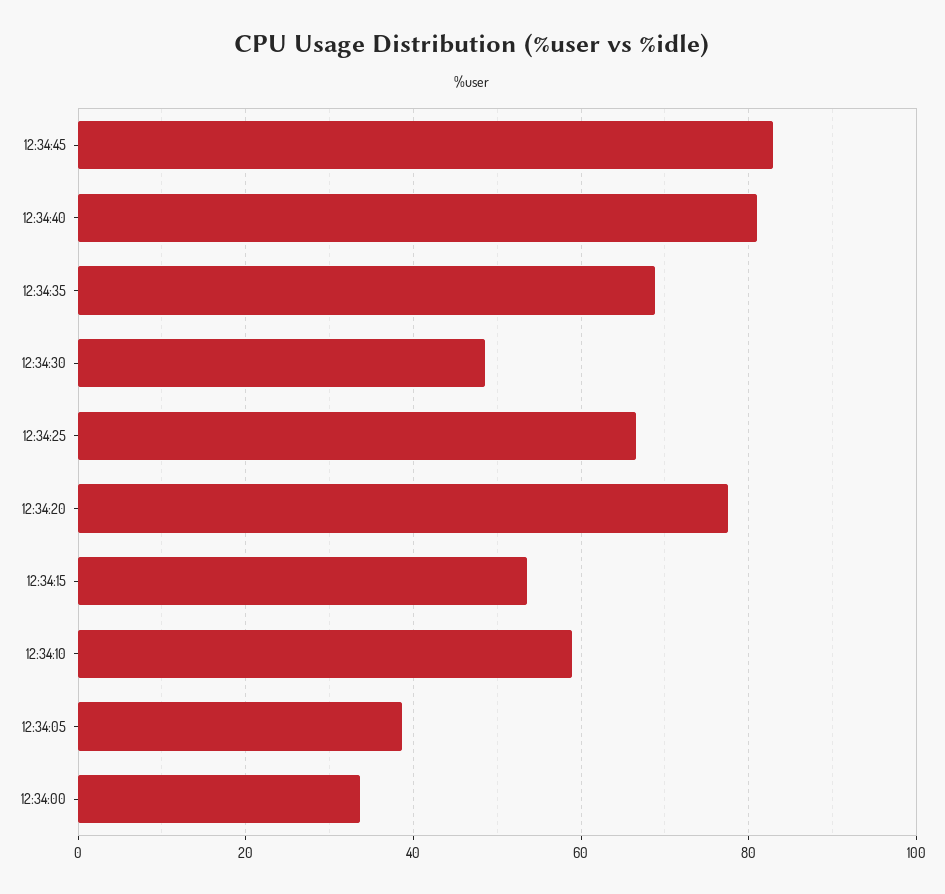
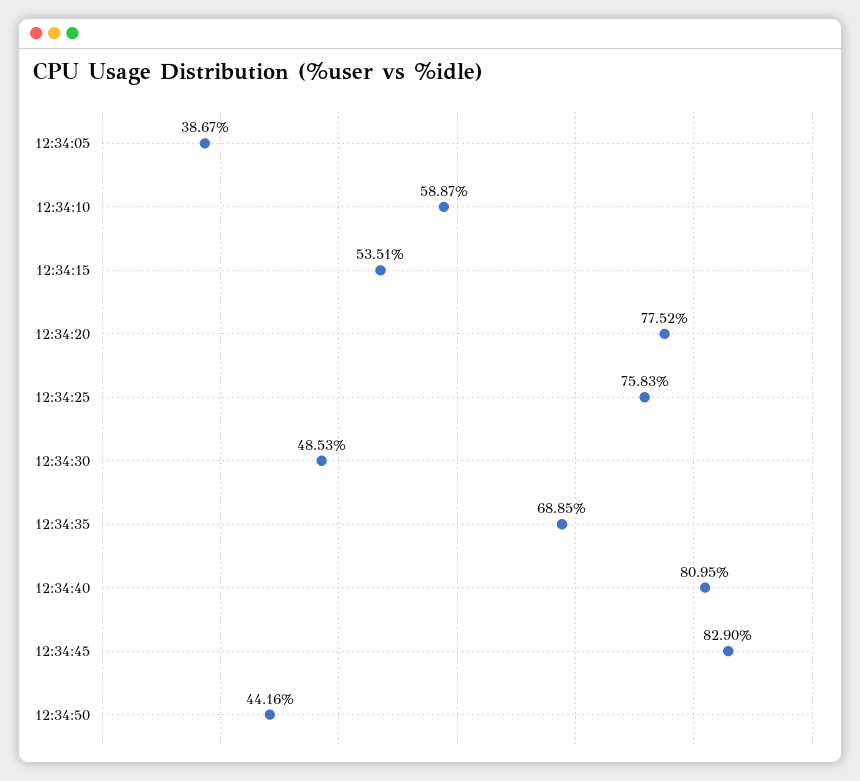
12:34:25: 66 -> 75.83
12:34:00: 34 -> none
12:34:50: none -> 44.16

